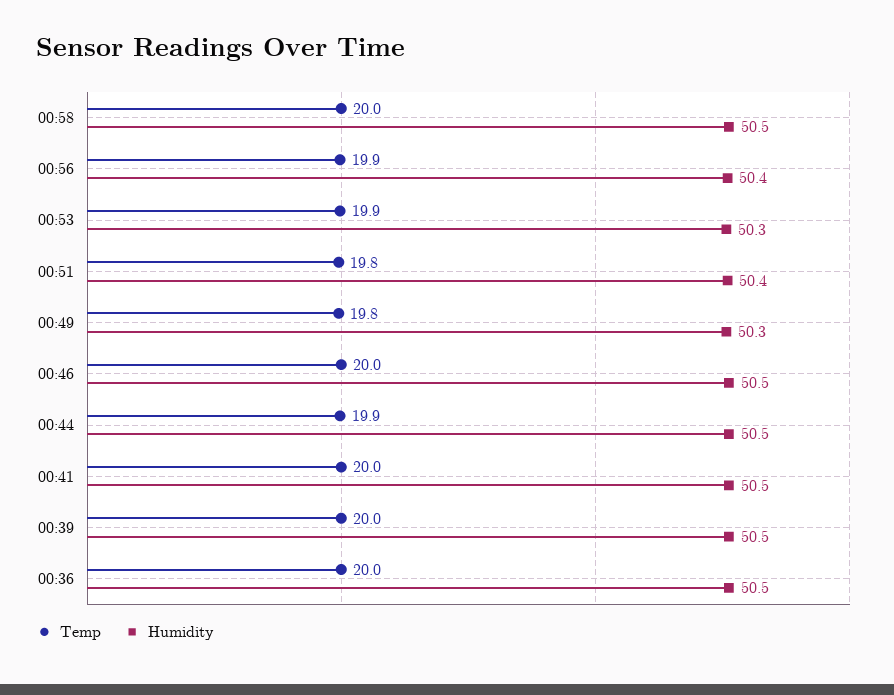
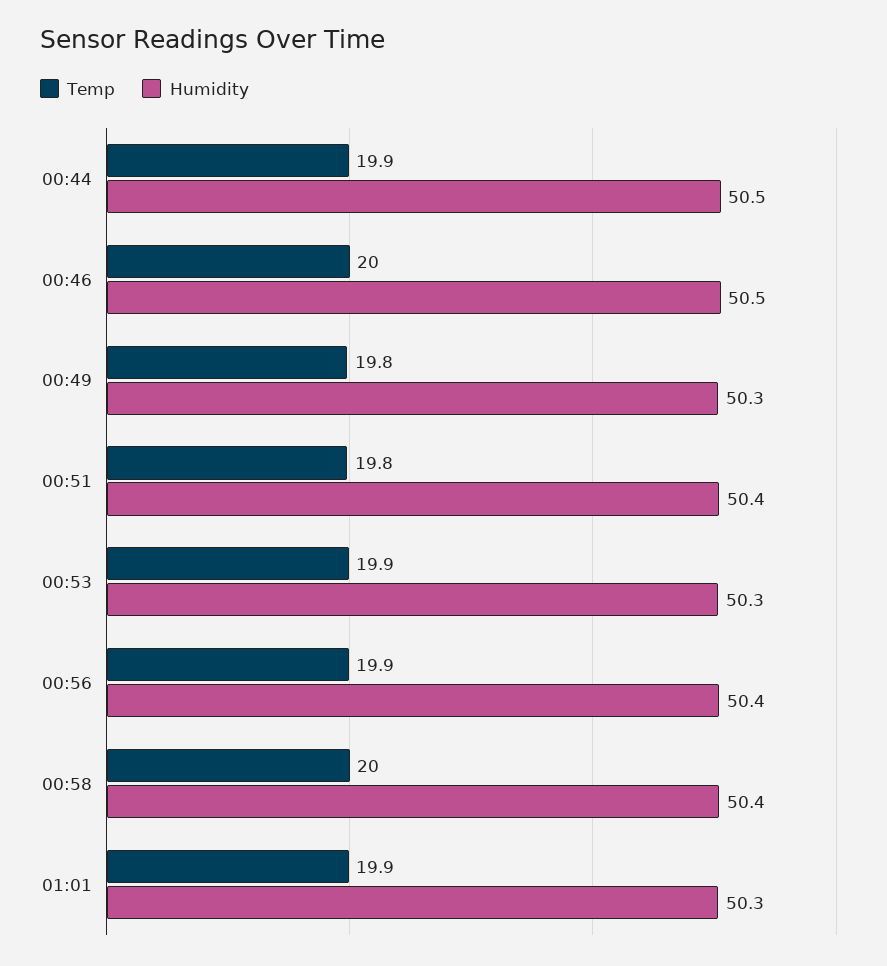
Humidity, 00:58: 50.5 -> 50.4
Temp, 00:41: 20 -> none
Humidity, 00:41: 50.5 -> none
Temp, 00:39: 20 -> none
Humidity, 00:39: 50.5 -> none
Temp, 00:36: 20 -> none
Humidity, 00:36: 50.5 -> none
Temp, 01:01: none -> 19.9
Humidity, 01:01: none -> 50.3

